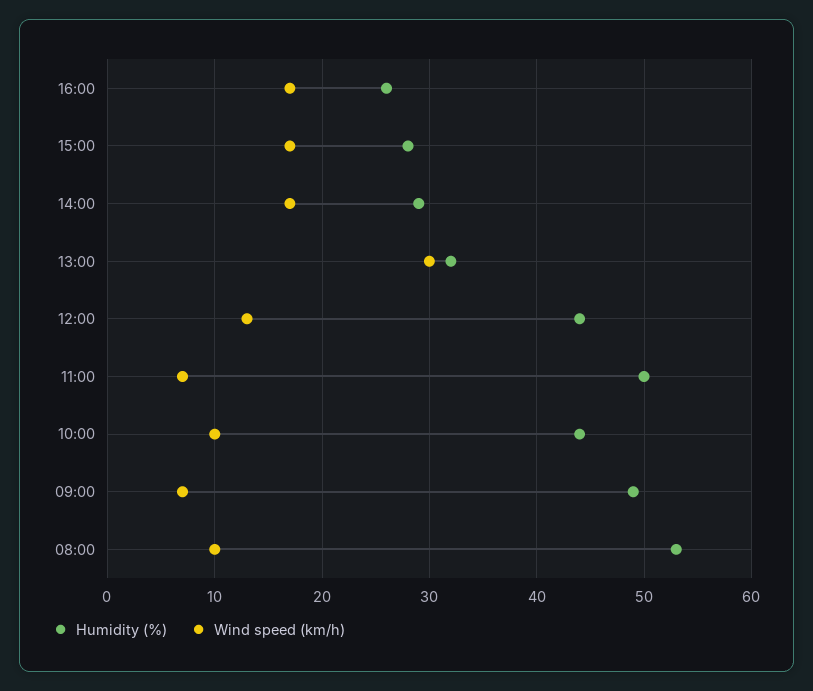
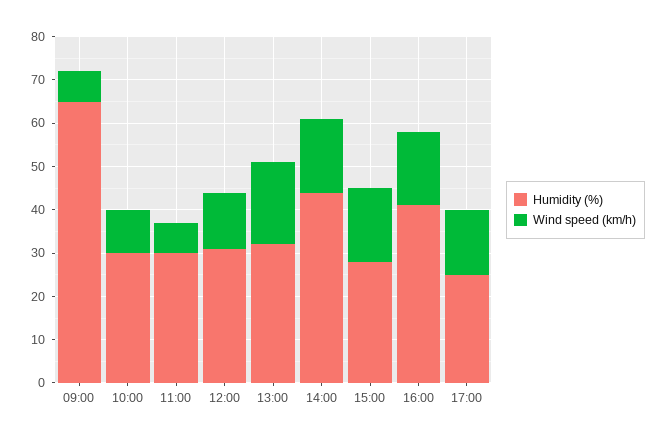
Humidity (%), 16:00: 26 -> 40
Humidity (%), 14:00: 29 -> 45
Wind speed (km/h), 13:00: 30 -> 20
Humidity (%), 12:00: 44 -> 30
Humidity (%), 11:00: 50 -> 30
Humidity (%), 10:00: 44 -> 30
Humidity (%), 09:00: 49 -> 65
Humidity (%), 08:00: 53 -> none
Wind speed (km/h), 08:00: 10 -> none
Humidity (%), 17:00: none -> 25
Wind speed (km/h), 17:00: none -> 15

